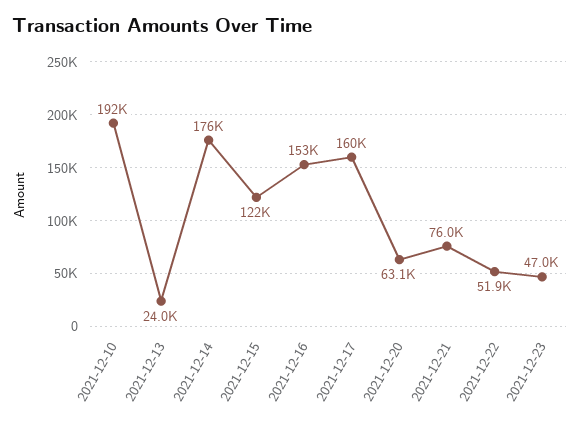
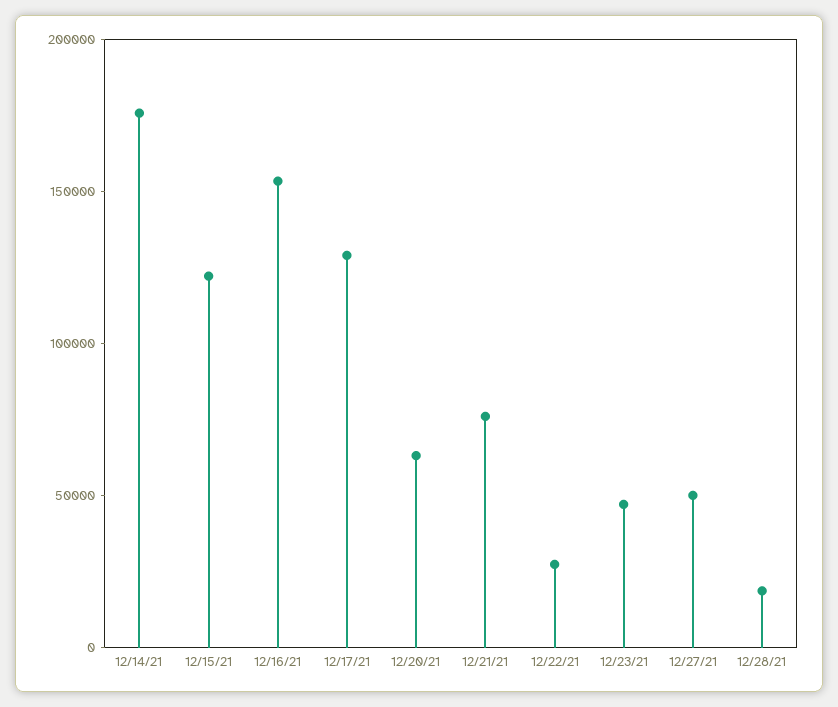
2021-12-10: 192000 -> none
2021-12-13: 24000 -> none
2021-12-17: 160000 -> 130000
2021-12-22: 51900 -> 30000
12/27/21: none -> 50000
12/28/21: none -> 20000

